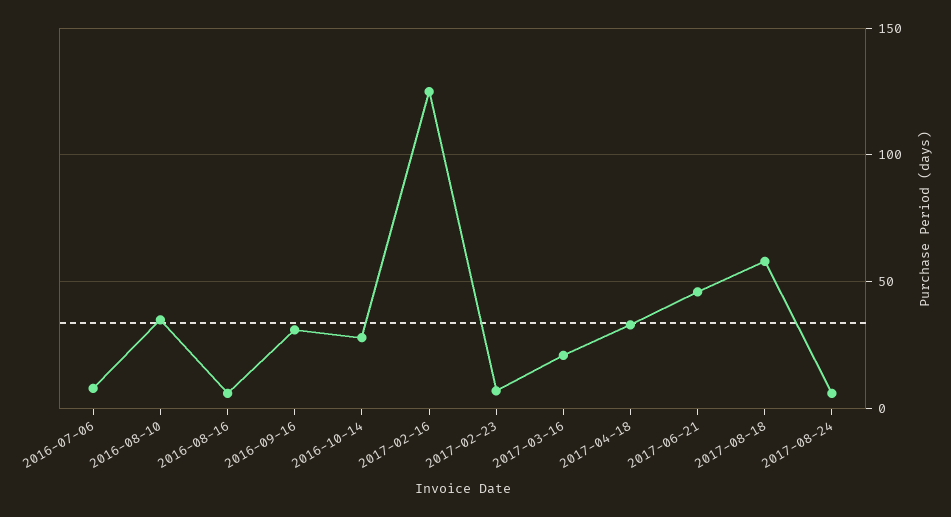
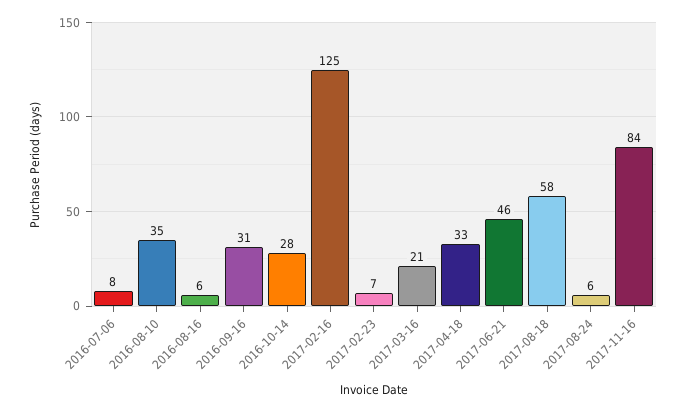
2017-11-16: none -> 84

